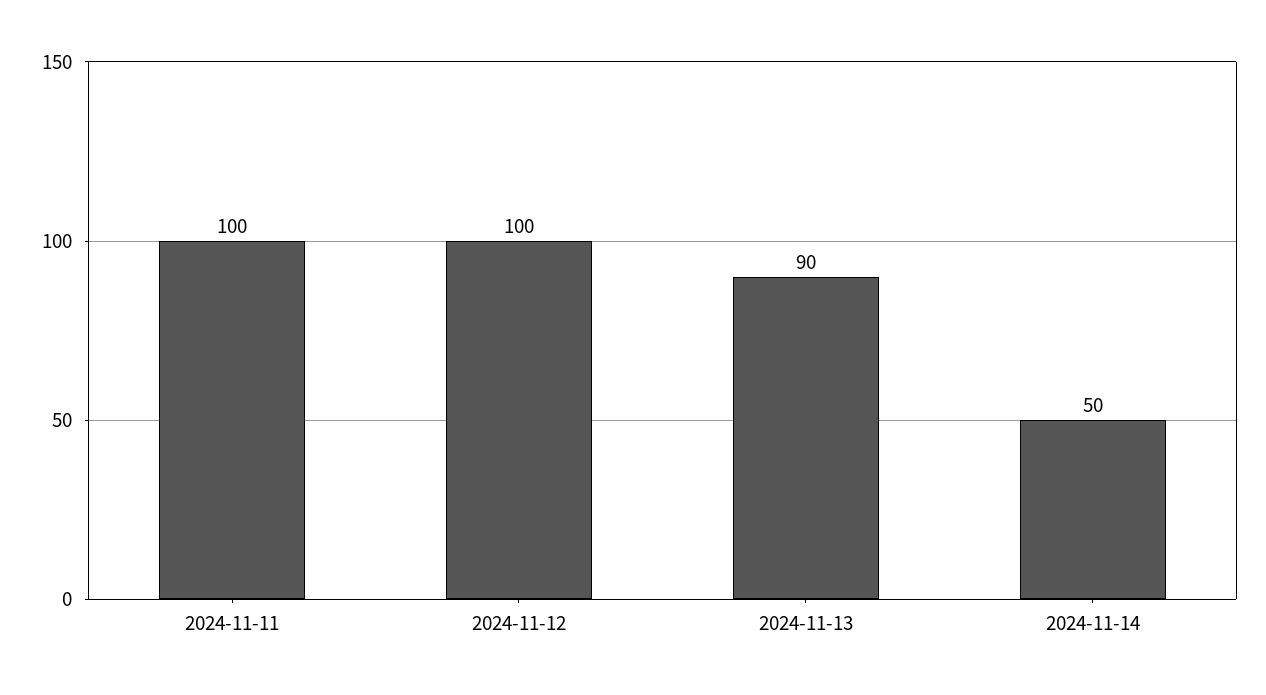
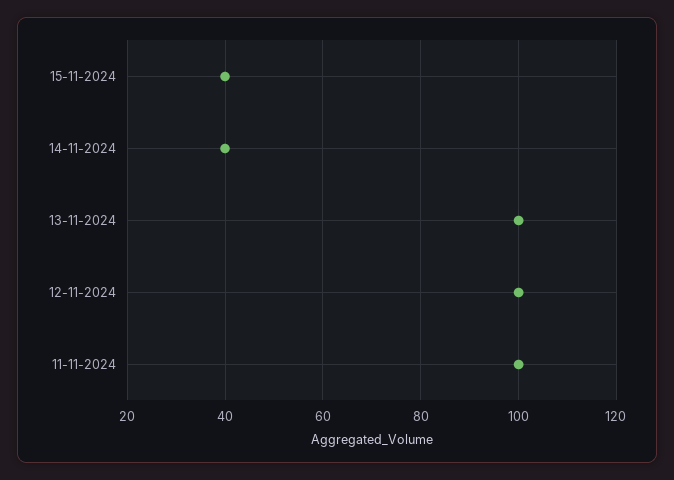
2024-11-13: 90 -> 100
2024-11-14: 50 -> 40
15-11-2024: none -> 40

